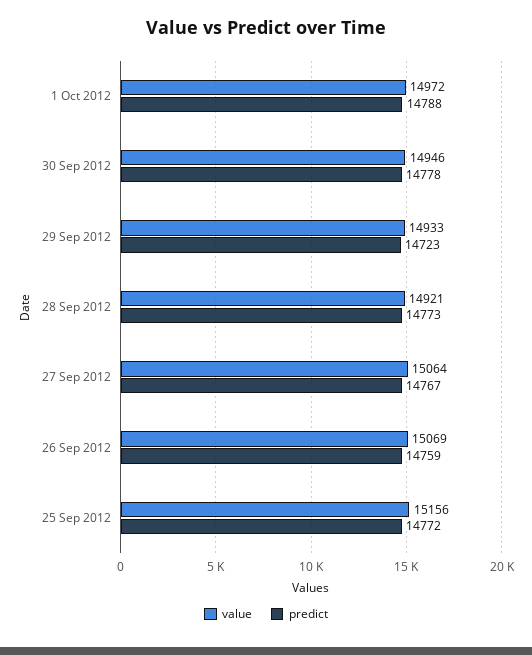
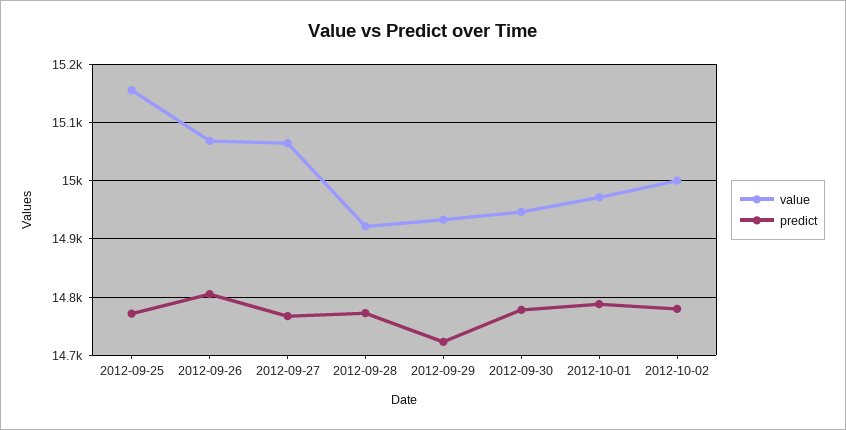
predict, 26 Sep 2012: 14759 -> 14800
value, 2012-10-02: none -> 15000
predict, 2012-10-02: none -> 14780

